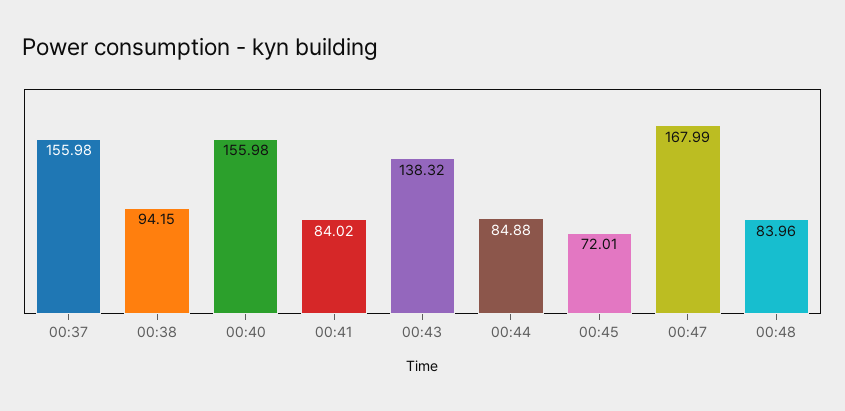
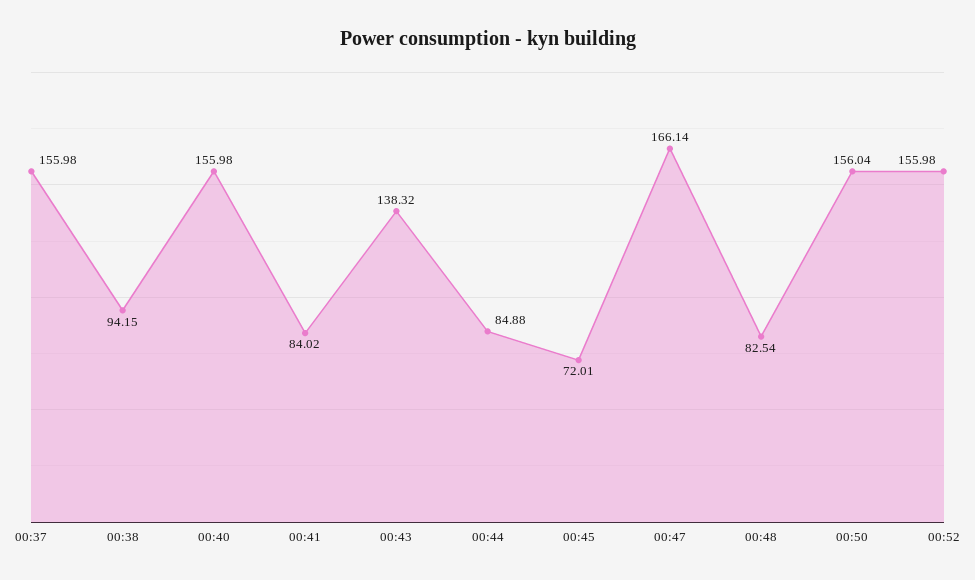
00:47: 167.99 -> 166.14
00:48: 83.96 -> 82.54
00:50: none -> 156.04
00:52: none -> 155.98

